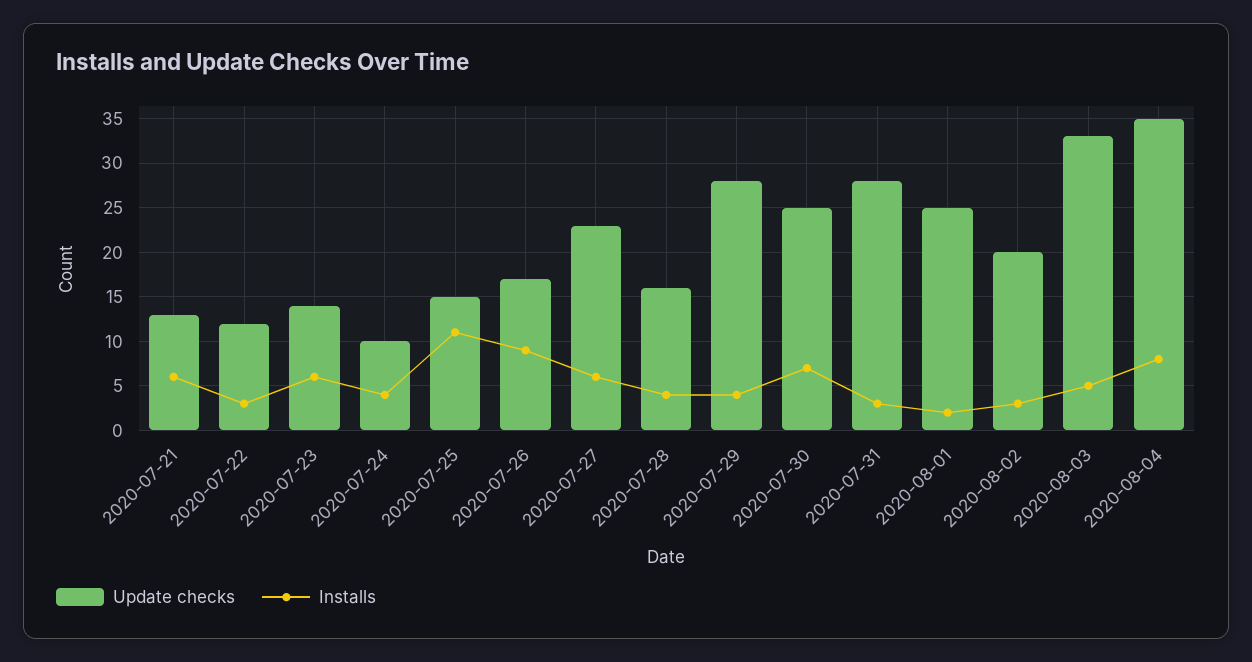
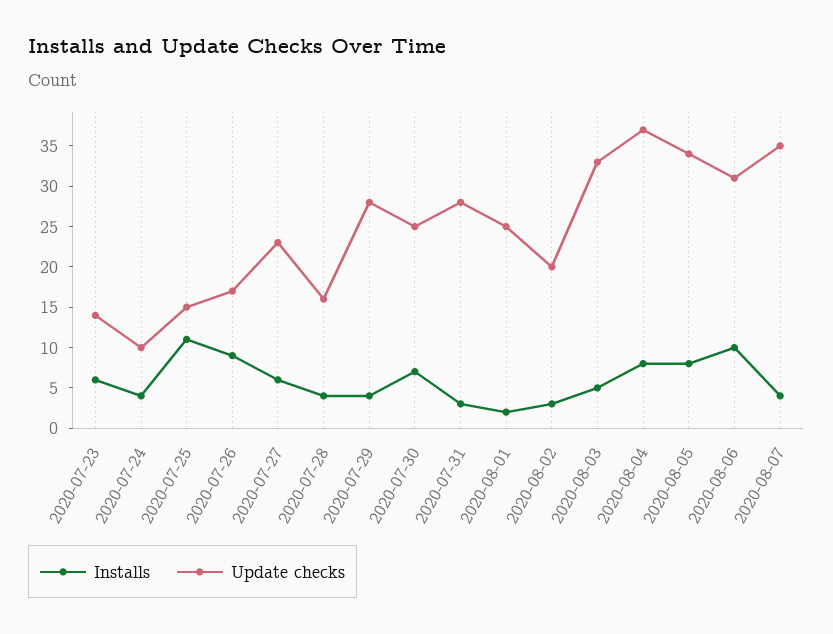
Update checks, 2020-07-21: 13 -> none
Installs, 2020-07-21: 6 -> none
Update checks, 2020-07-22: 12 -> none
Installs, 2020-07-22: 3 -> none
Update checks, 2020-08-04: 35 -> 37
Installs, 2020-08-05: none -> 8
Update checks, 2020-08-05: none -> 34
Installs, 2020-08-06: none -> 10
Update checks, 2020-08-06: none -> 31
Installs, 2020-08-07: none -> 4
Update checks, 2020-08-07: none -> 35

